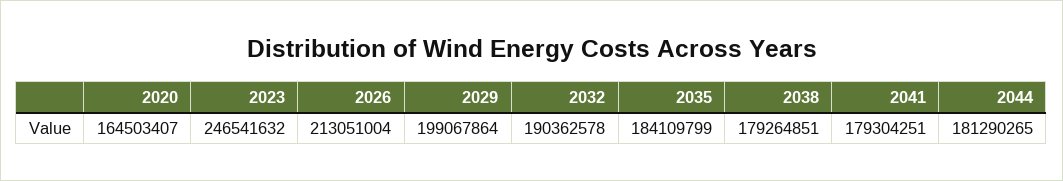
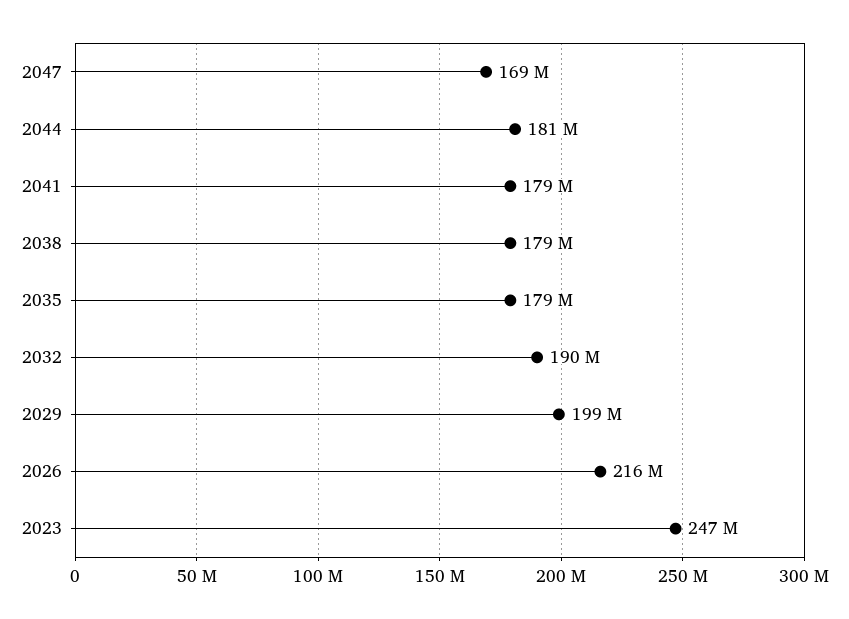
2020: 164503407 -> none
2026: 213051004 -> 216000000
2035: 184109799 -> 179000000
2047: none -> 169000000

